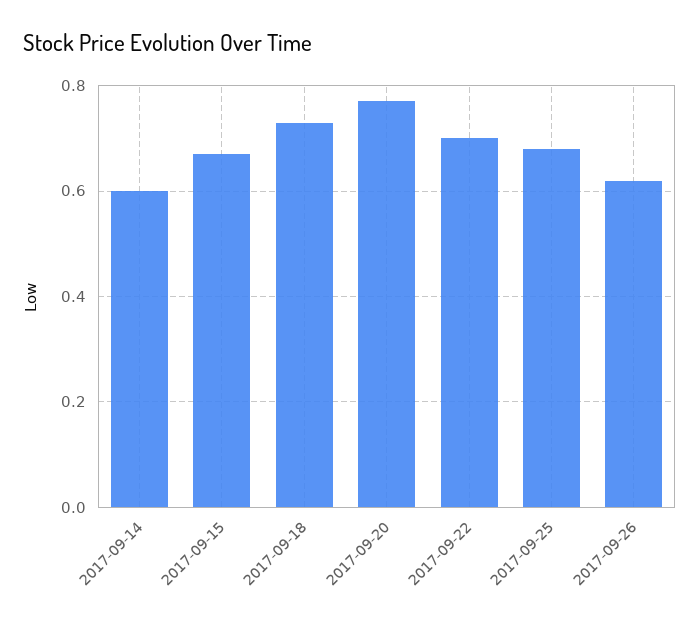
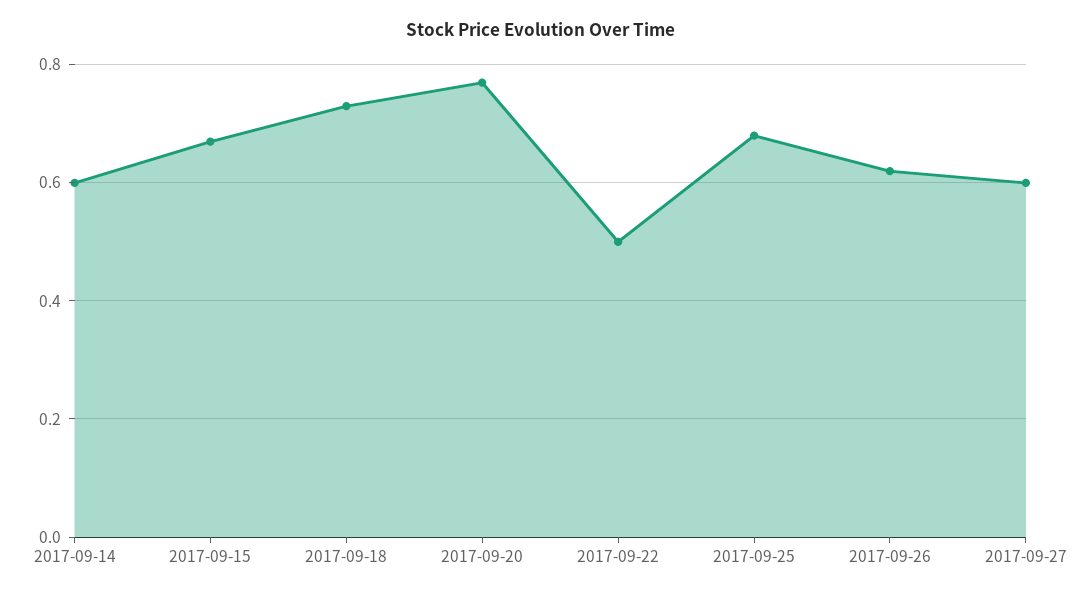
2017-09-22: 0.7 -> 0.5
2017-09-27: none -> 0.6

